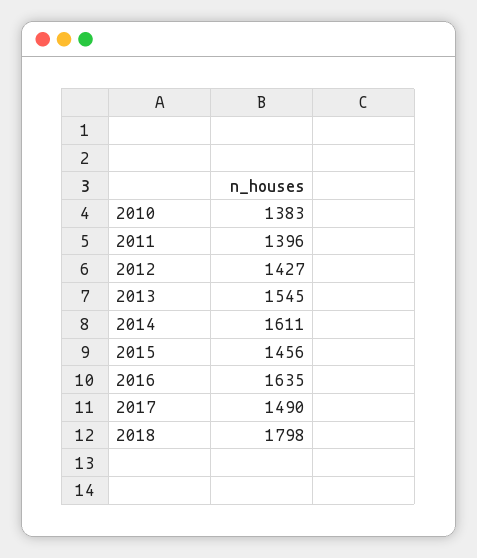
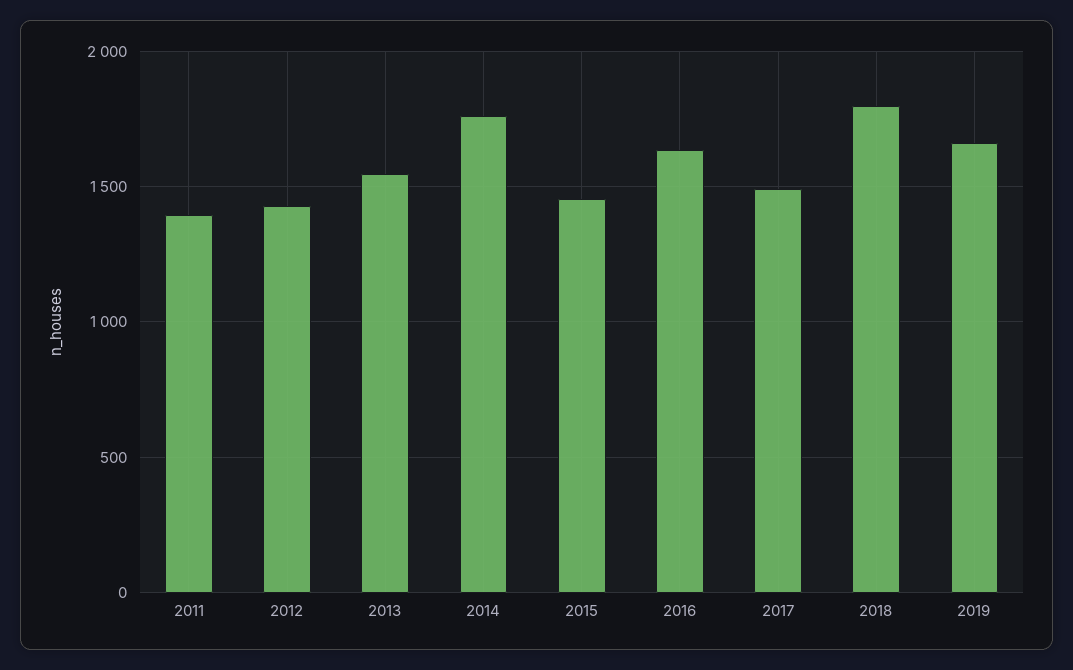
2010: 1383 -> none
2014: 1611 -> 1750
2019: none -> 1650

